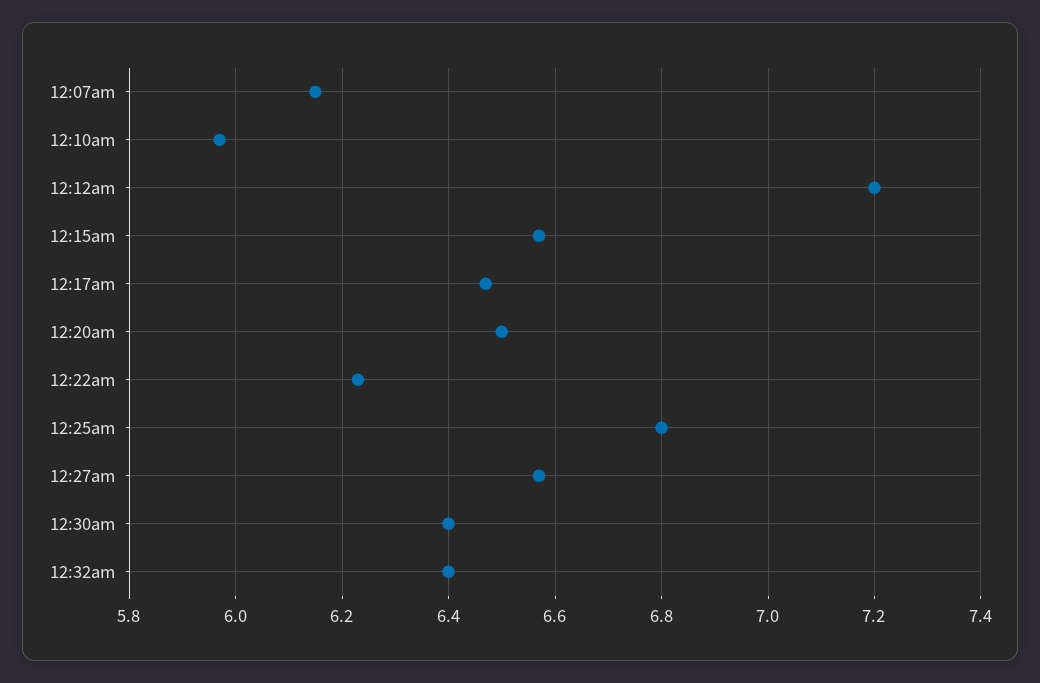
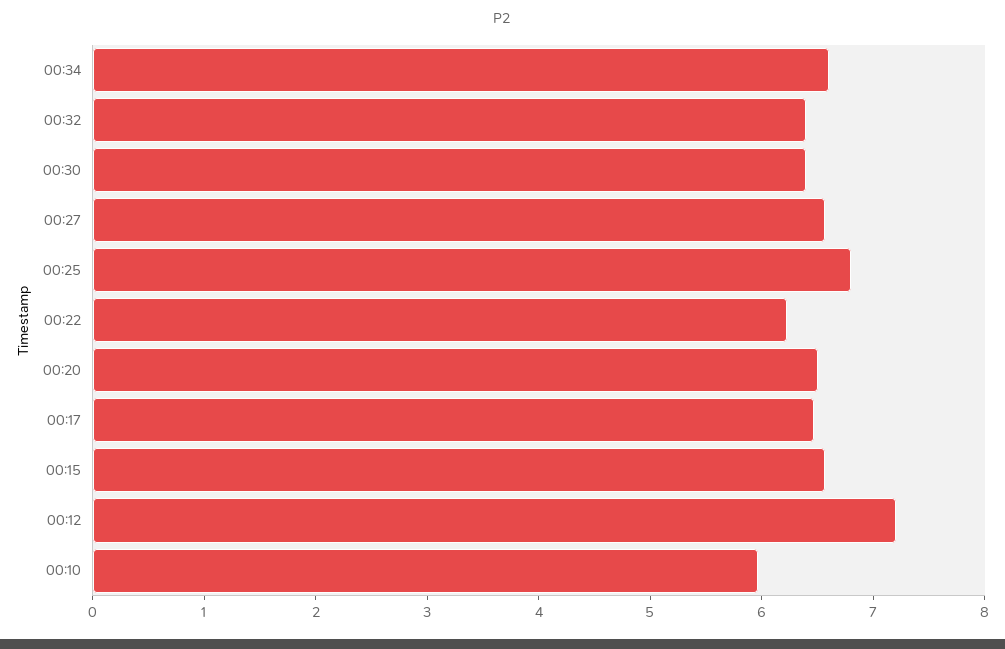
12:07am: 6.15 -> none
00:34: none -> 6.6

